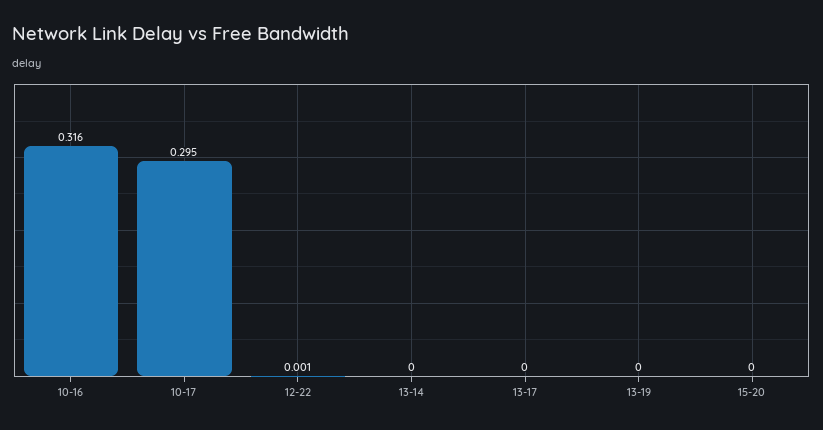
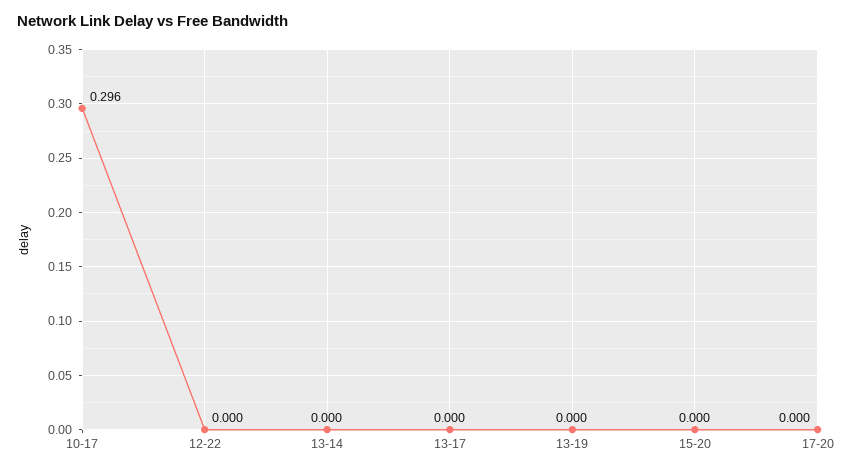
10-16: 0.316 -> none
10-17: 0.295 -> 0.296
12-22: 0.001 -> 0
17-20: none -> 0

